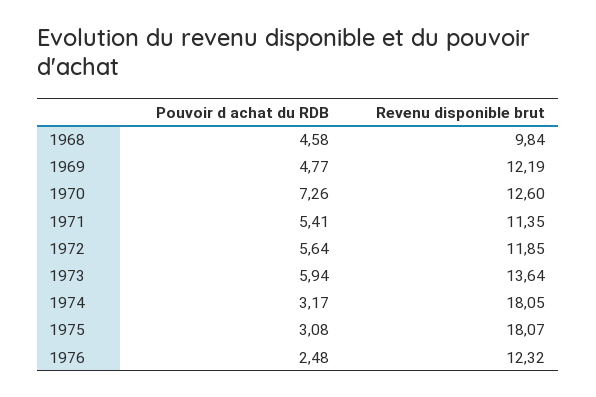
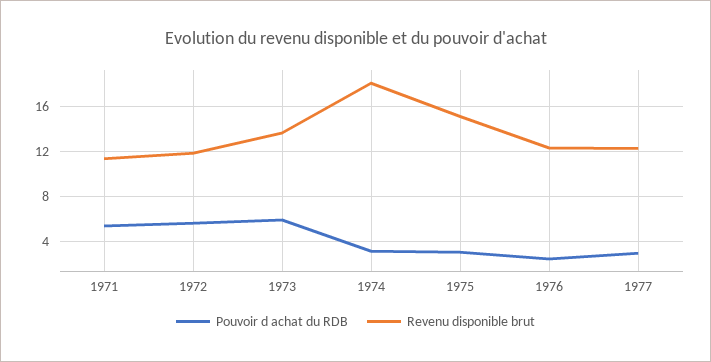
Pouvoir d achat du RDB, 1968: 4.58 -> none
Revenu disponible brut, 1968: 9.84 -> none
Pouvoir d achat du RDB, 1969: 4.77 -> none
Revenu disponible brut, 1969: 12.19 -> none
Pouvoir d achat du RDB, 1970: 7.26 -> none
Revenu disponible brut, 1970: 12.6 -> none
Revenu disponible brut, 1975: 18.07 -> 15
Pouvoir d achat du RDB, 1977: none -> 3
Revenu disponible brut, 1977: none -> 12

